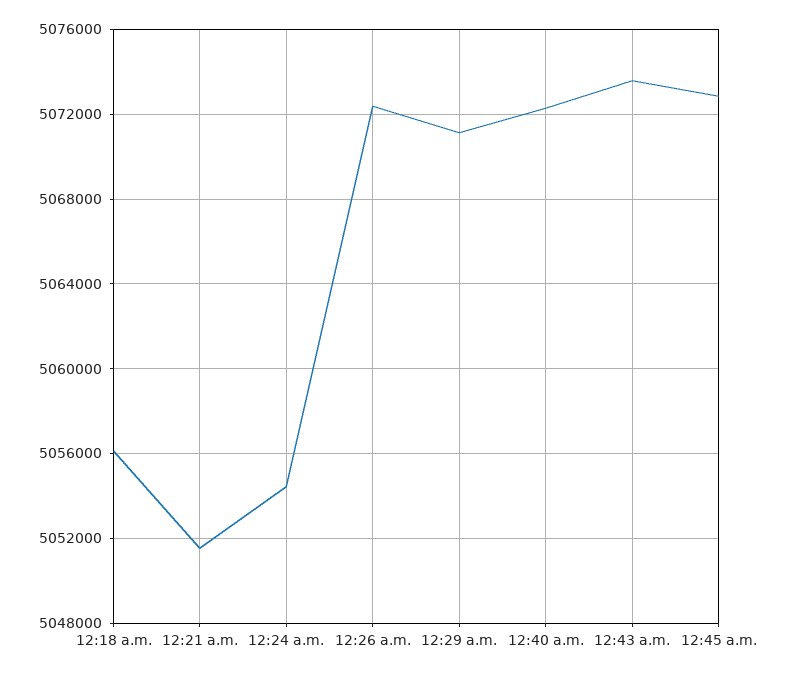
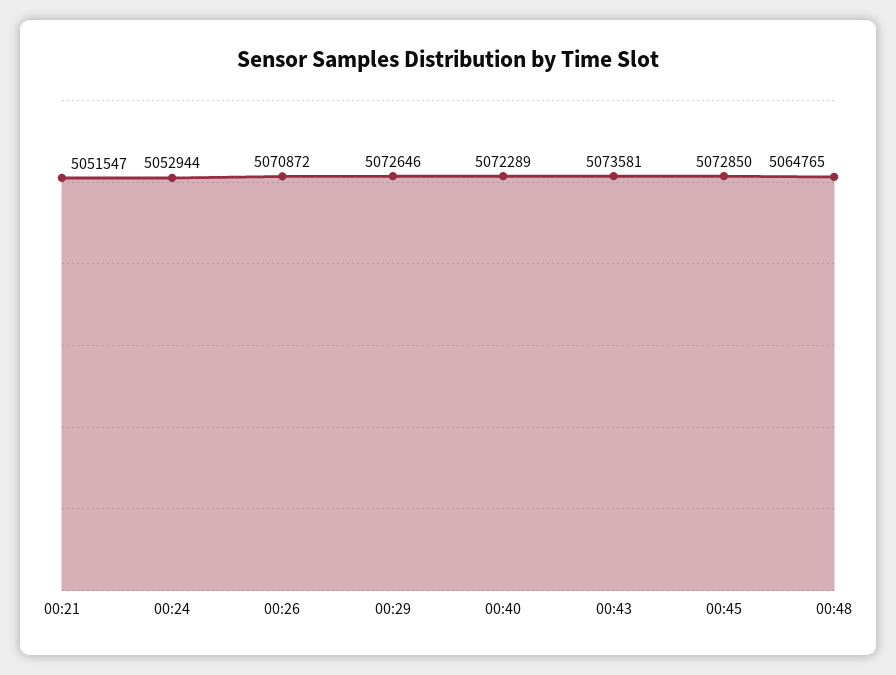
12:18 a.m.: 5056000 -> none
12:24 a.m.: 5054500 -> 5052944
12:26 a.m.: 5072500 -> 5070872
12:29 a.m.: 5071000 -> 5072646
00:48: none -> 5064765

